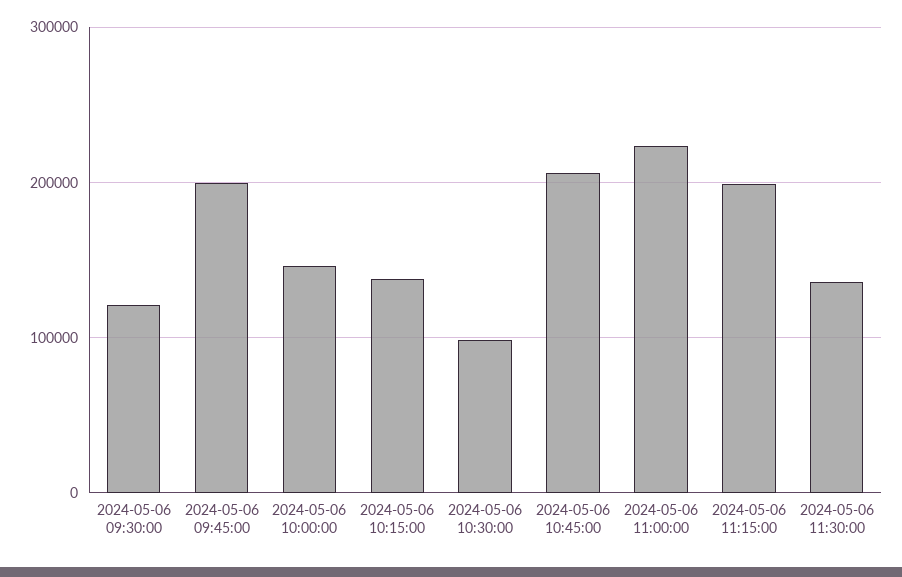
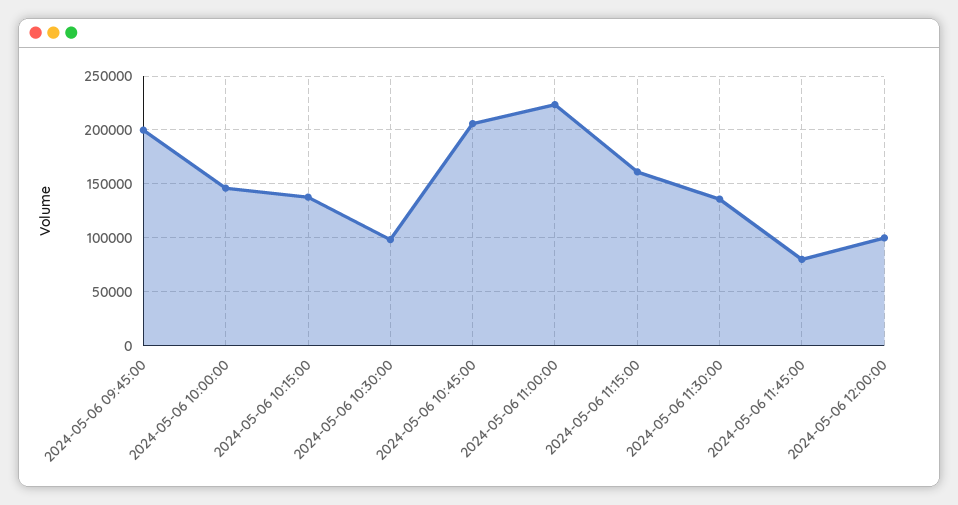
2024-05-06 09:30:00: 120000 -> none
2024-05-06 11:15:00: 200000 -> 160000
2024-05-06 11:45:00: none -> 80000
2024-05-06 12:00:00: none -> 100000

